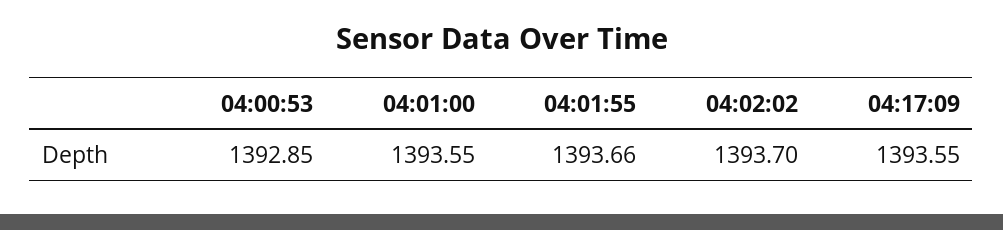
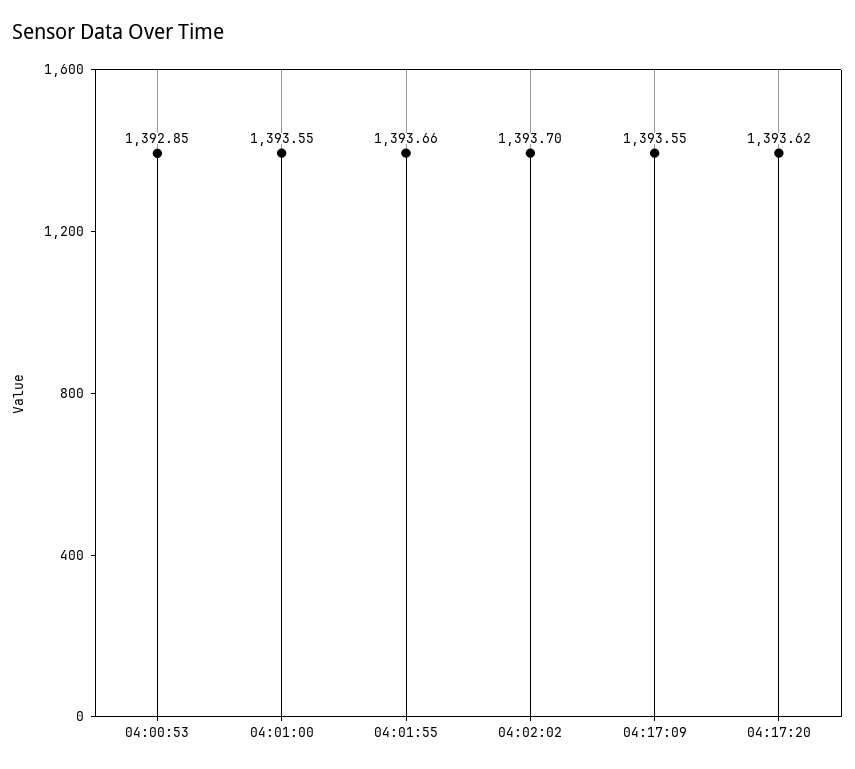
04:17:20: none -> 1393.62

